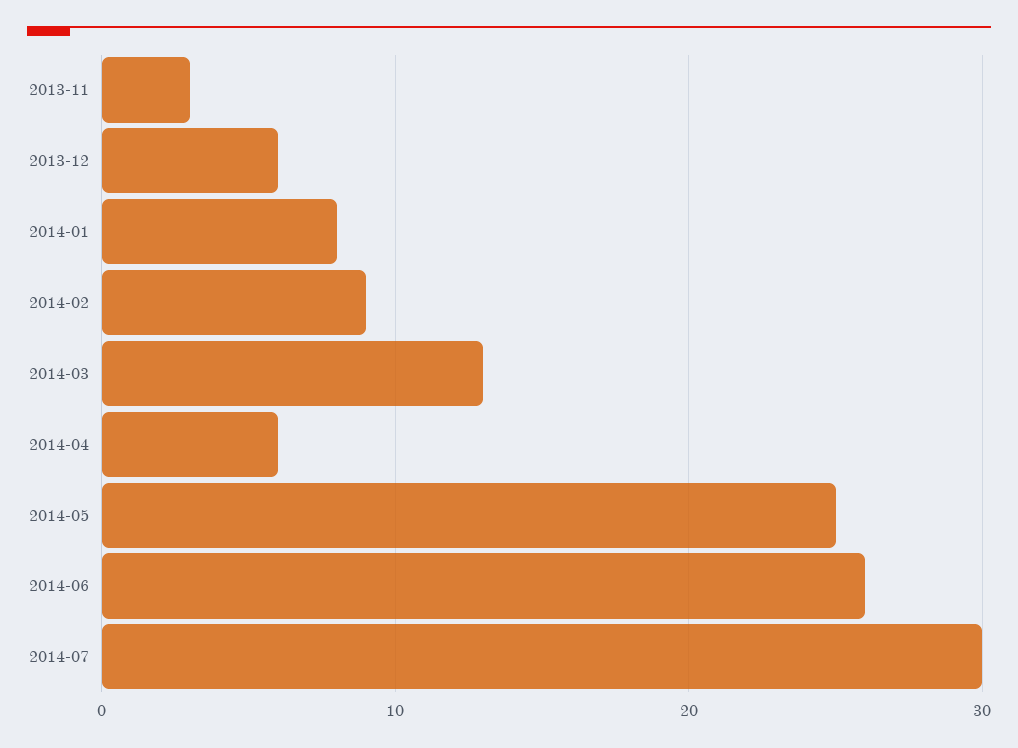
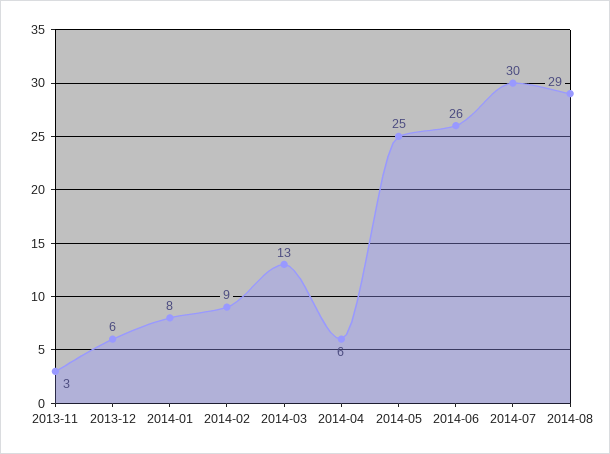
2014-08: none -> 29

